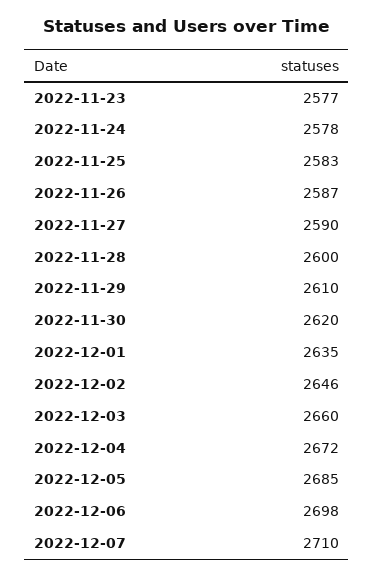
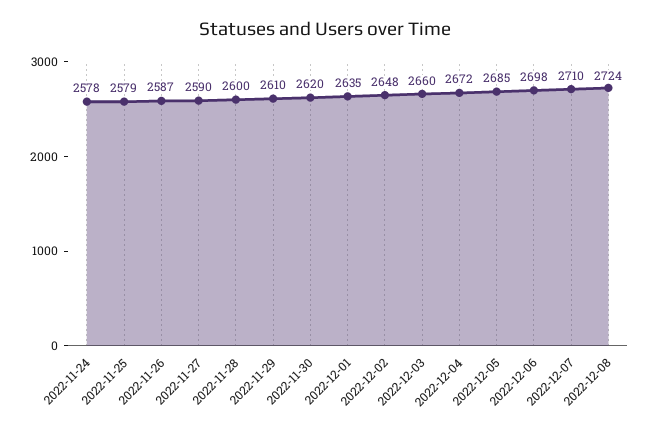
2022-11-23: 2577 -> none
2022-11-25: 2583 -> 2579
2022-12-02: 2646 -> 2648
2022-12-08: none -> 2724

